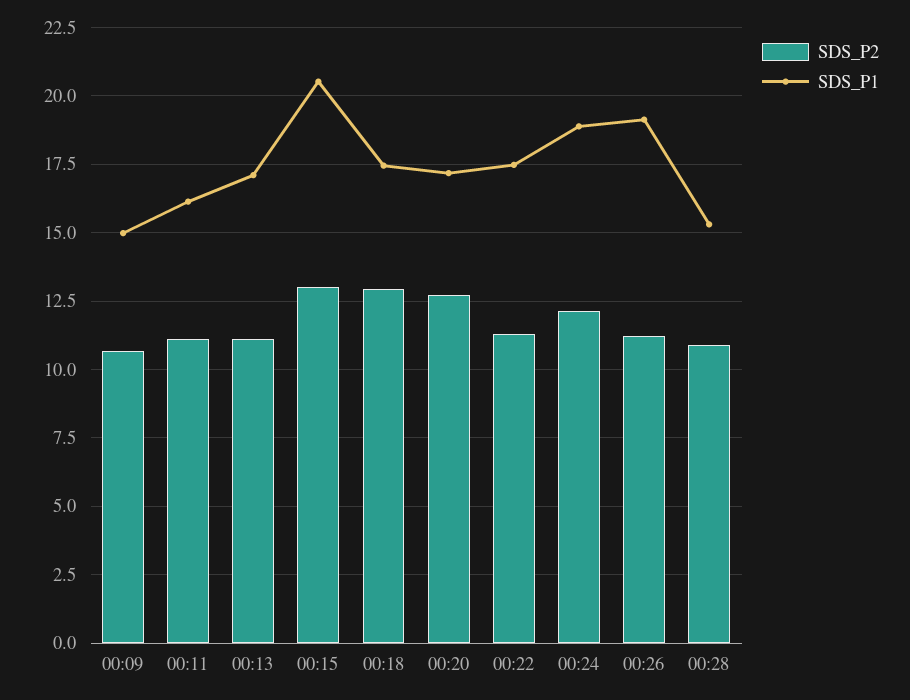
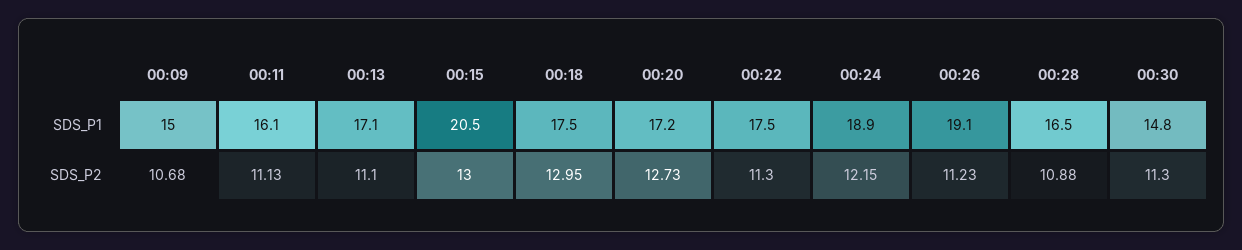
SDS_P1, 00:28: 15.25 -> 16.5
SDS_P1, 00:30: none -> 14.8
SDS_P2, 00:30: none -> 11.3

